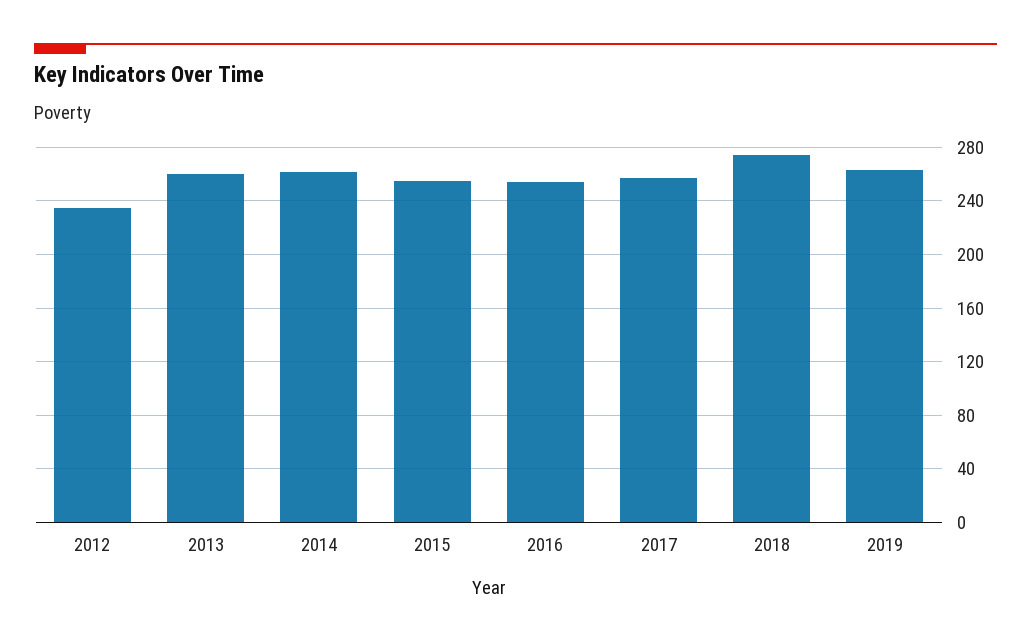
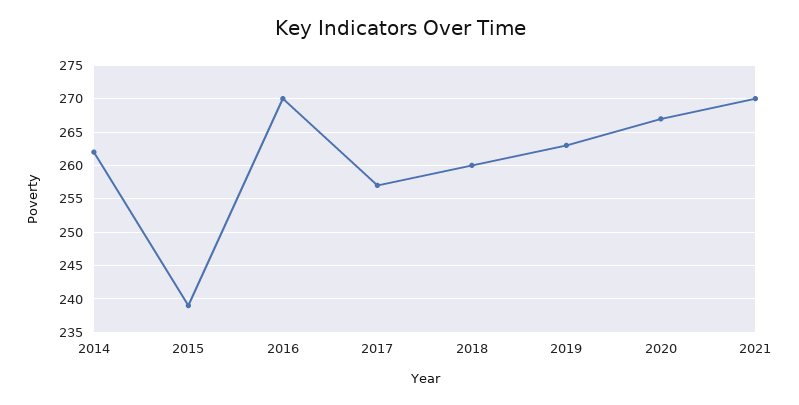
2012: 235 -> none
2013: 260 -> none
2015: 255 -> 239
2016: 255 -> 270
2018: 275 -> 260
2020: none -> 267
2021: none -> 270

